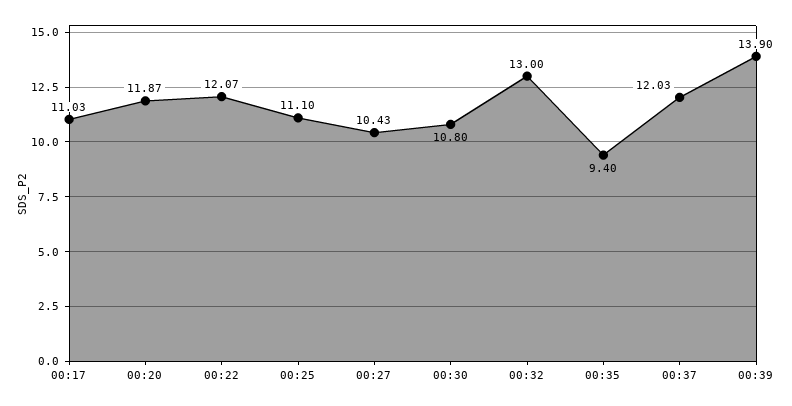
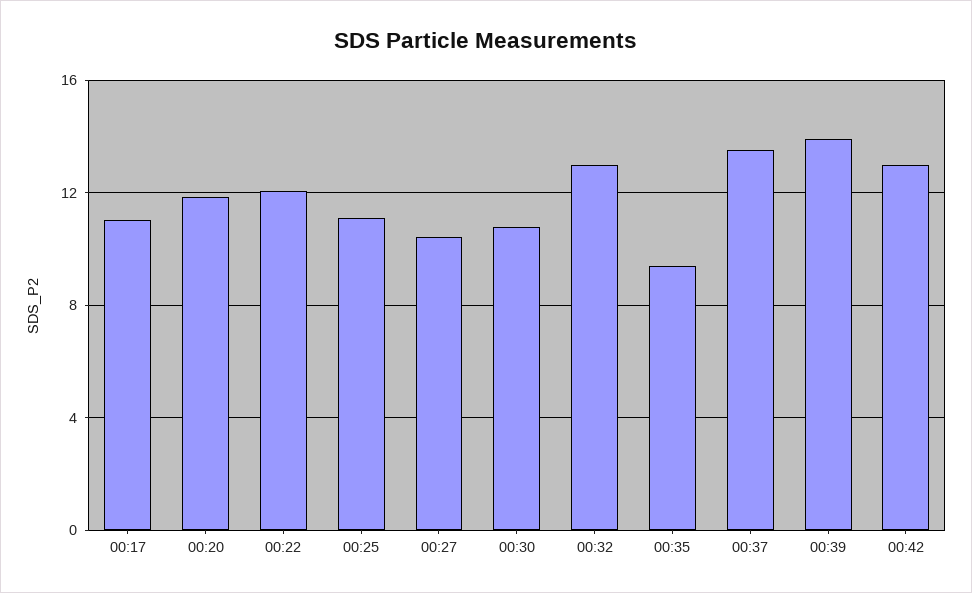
00:37: 12.03 -> 13.5
00:42: none -> 13

